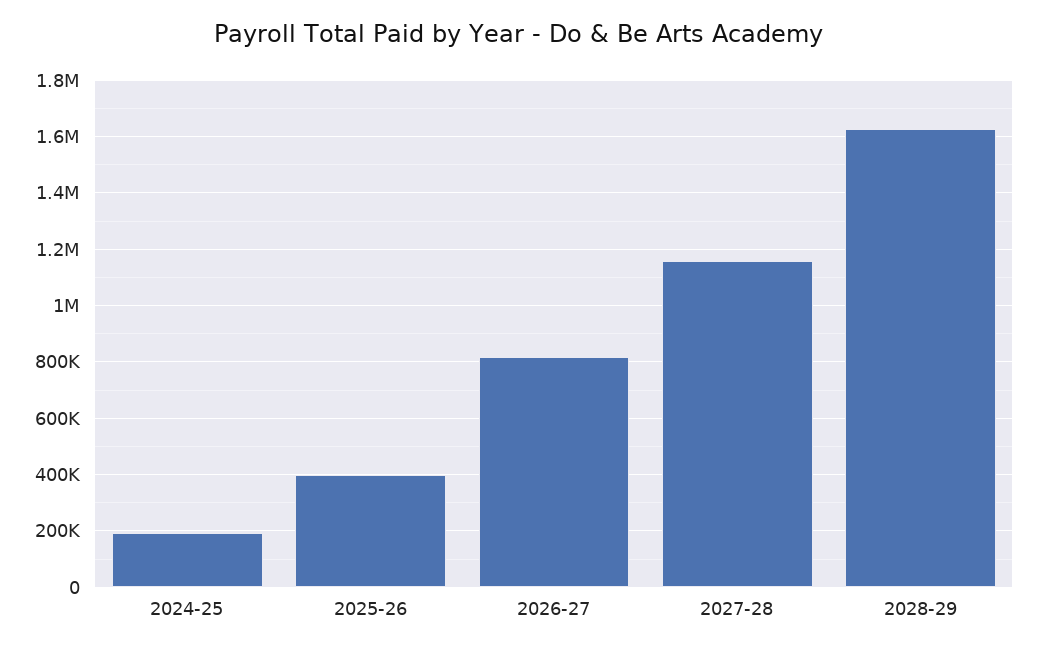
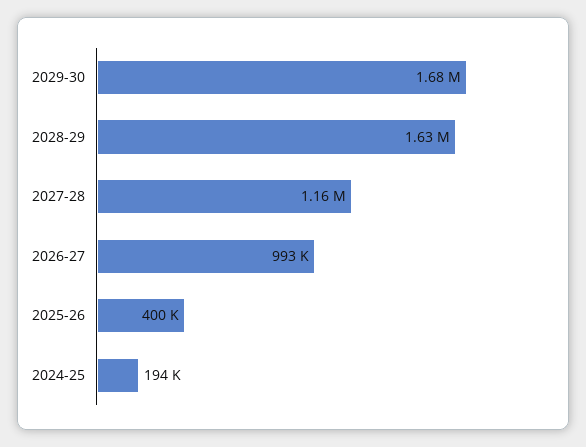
2026-27: 825000 -> 993000
2029-30: none -> 1680000

